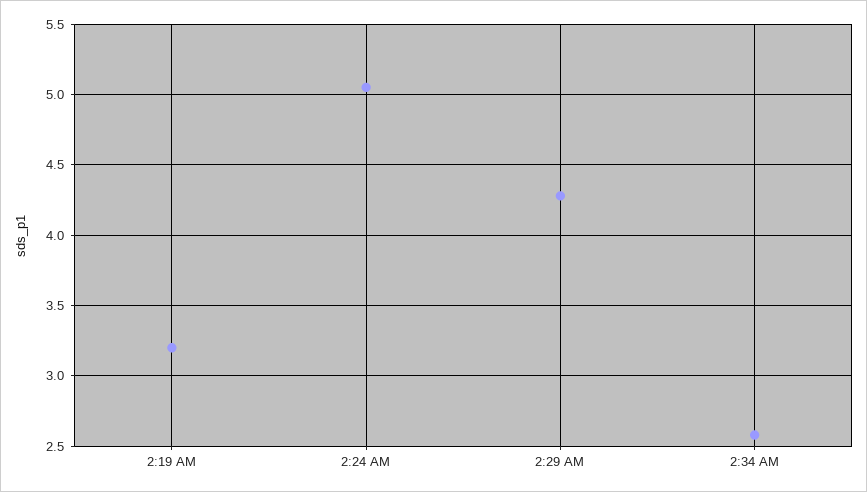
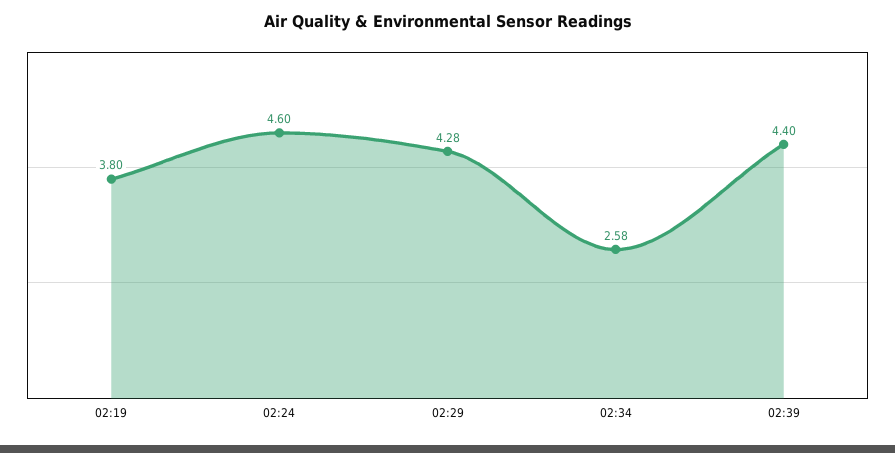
2:19 AM: 3.2 -> 3.8
2:24 AM: 5.05 -> 4.6
02:39: none -> 4.4

